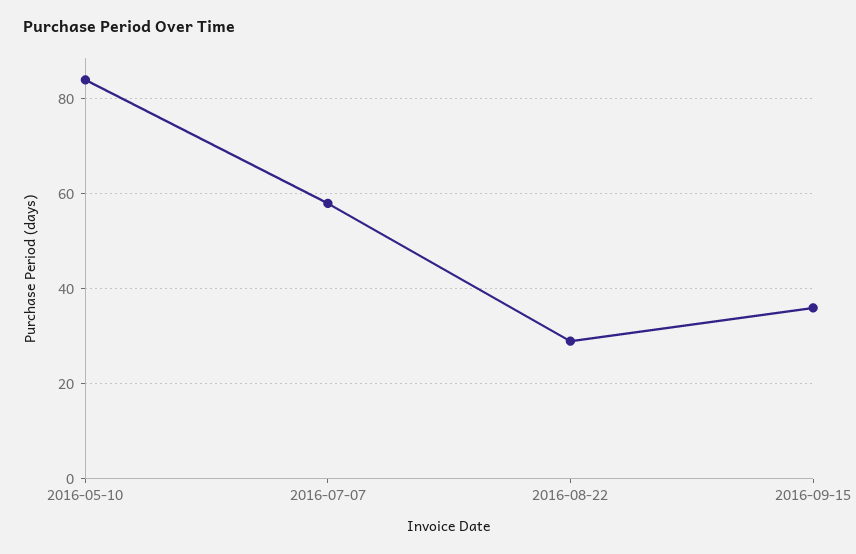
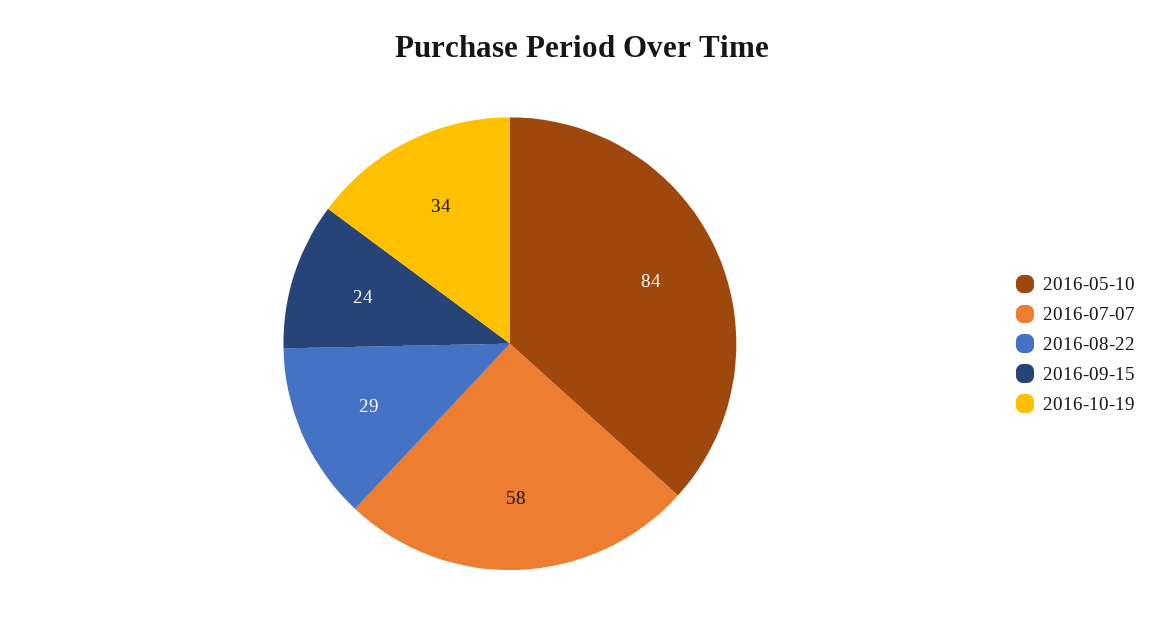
2016-09-15: 35 -> 24
2016-10-19: none -> 34

